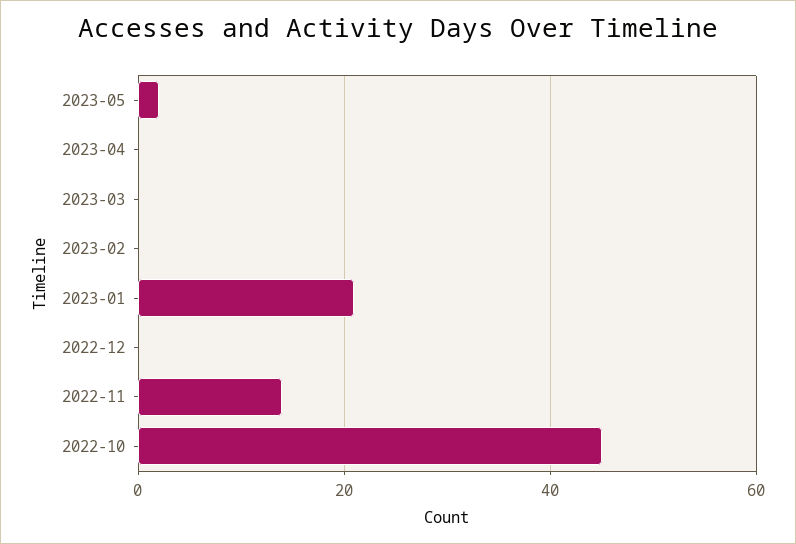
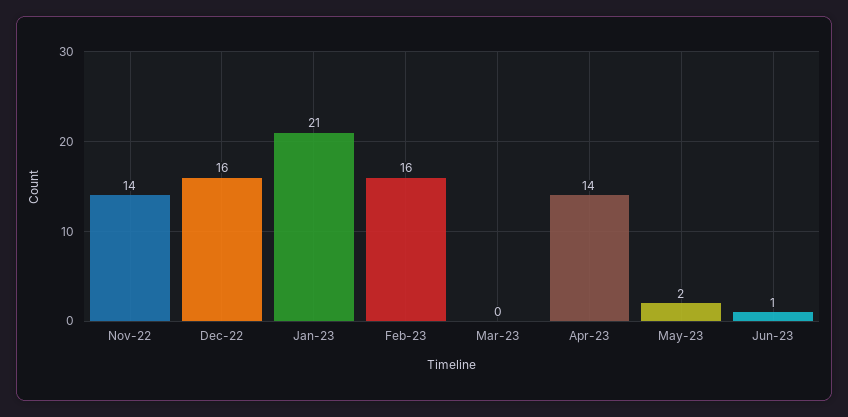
2023-04: 0 -> 14
2023-02: 0 -> 16
2022-12: 0 -> 16
2022-10: 45 -> none
Jun-23: none -> 1

